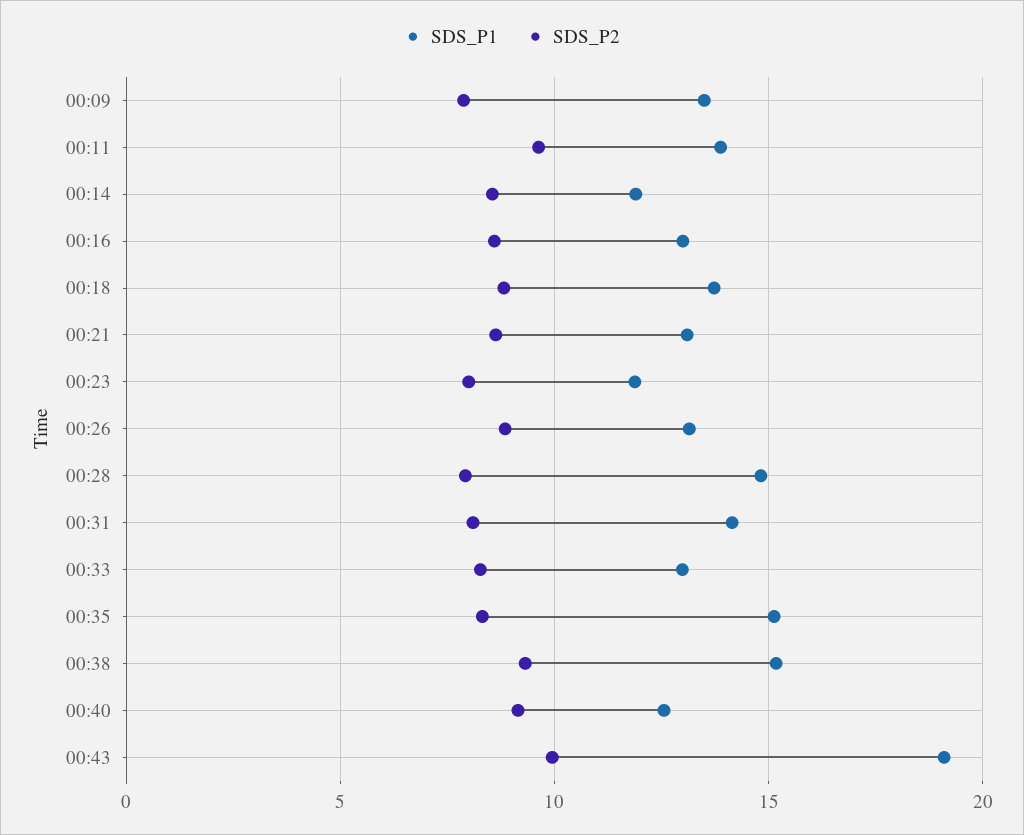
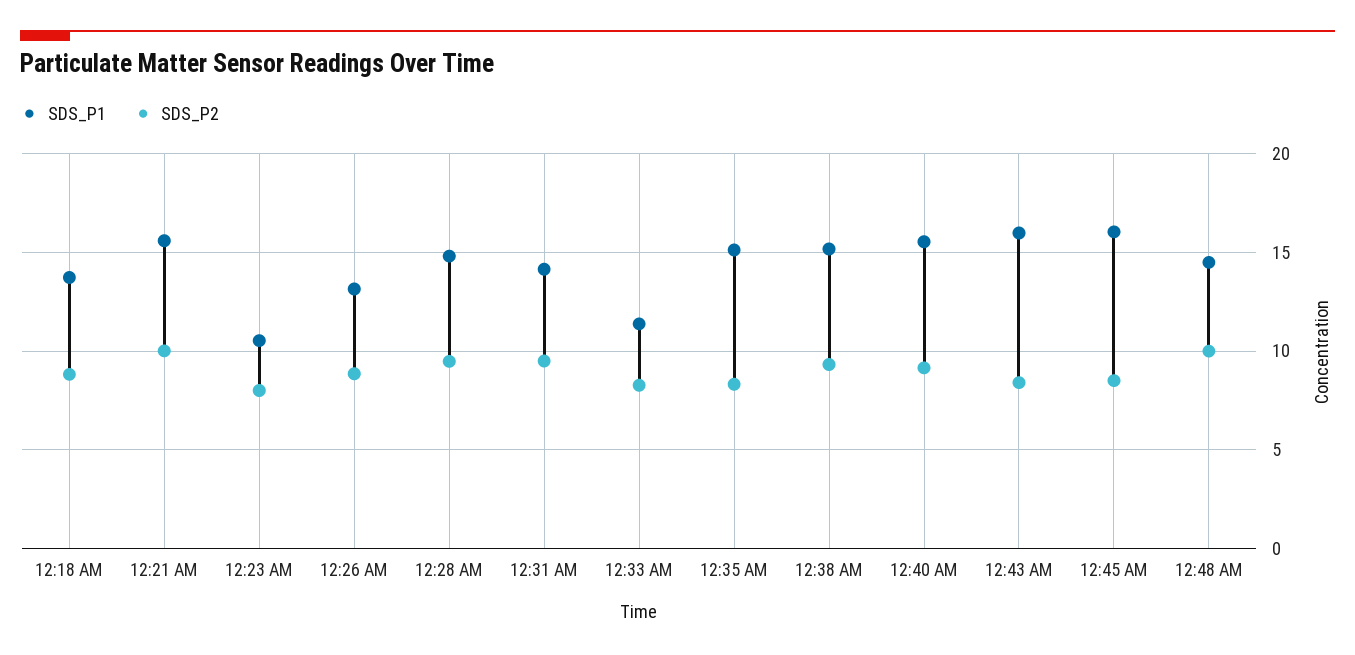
SDS_P1, 00:09: 13.5 -> none
SDS_P2, 00:09: 8 -> none
SDS_P1, 00:11: 14 -> none
SDS_P2, 00:11: 9.5 -> none
SDS_P1, 00:14: 12 -> none
SDS_P2, 00:14: 8.5 -> none
SDS_P1, 00:16: 13 -> none
SDS_P2, 00:16: 8.5 -> none
SDS_P1, 00:21: 13 -> 15.5
SDS_P2, 00:21: 8.5 -> 10
SDS_P1, 00:23: 12 -> 10.5
SDS_P2, 00:28: 8 -> 9.5
SDS_P2, 00:31: 8 -> 9.5
SDS_P1, 00:33: 13 -> 11.5
SDS_P1, 00:40: 12.5 -> 15.5
SDS_P1, 00:43: 19 -> 16
SDS_P2, 00:43: 10 -> 8.5
SDS_P1, 12:45 AM: none -> 16
SDS_P2, 12:45 AM: none -> 8.5
SDS_P1, 12:48 AM: none -> 14.5
SDS_P2, 12:48 AM: none -> 10

